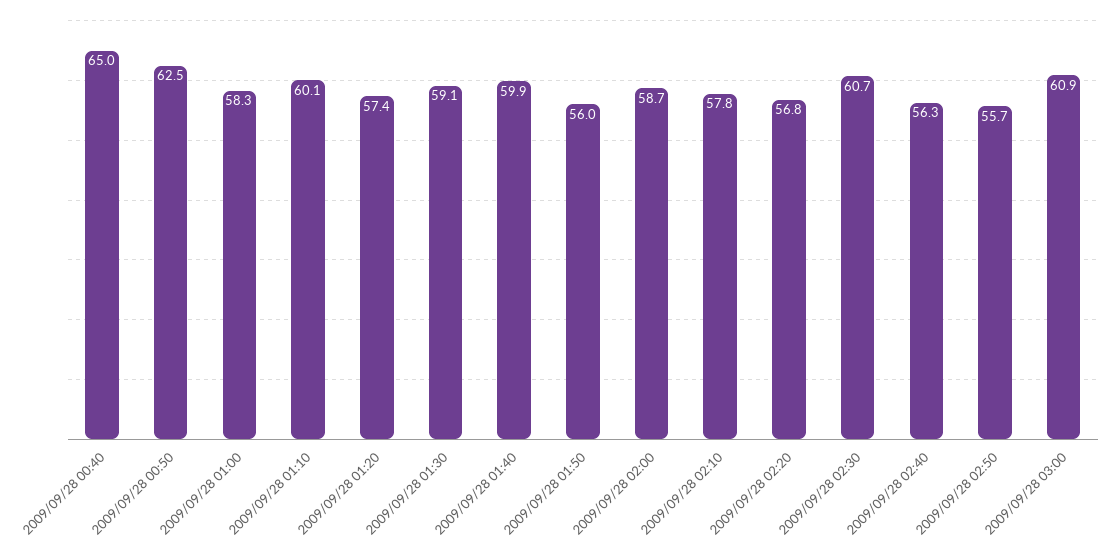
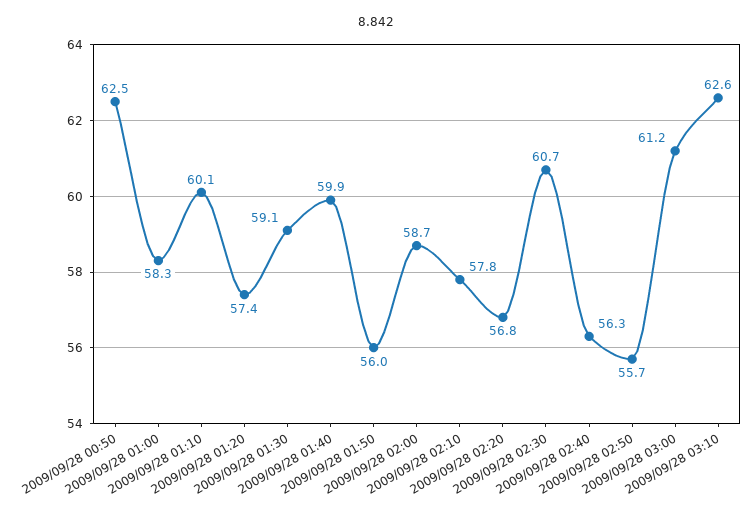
2009/09/28 00:40: 65 -> none
2009/09/28 03:00: 60.9 -> 61.2
2009/09/28 03:10: none -> 62.6

